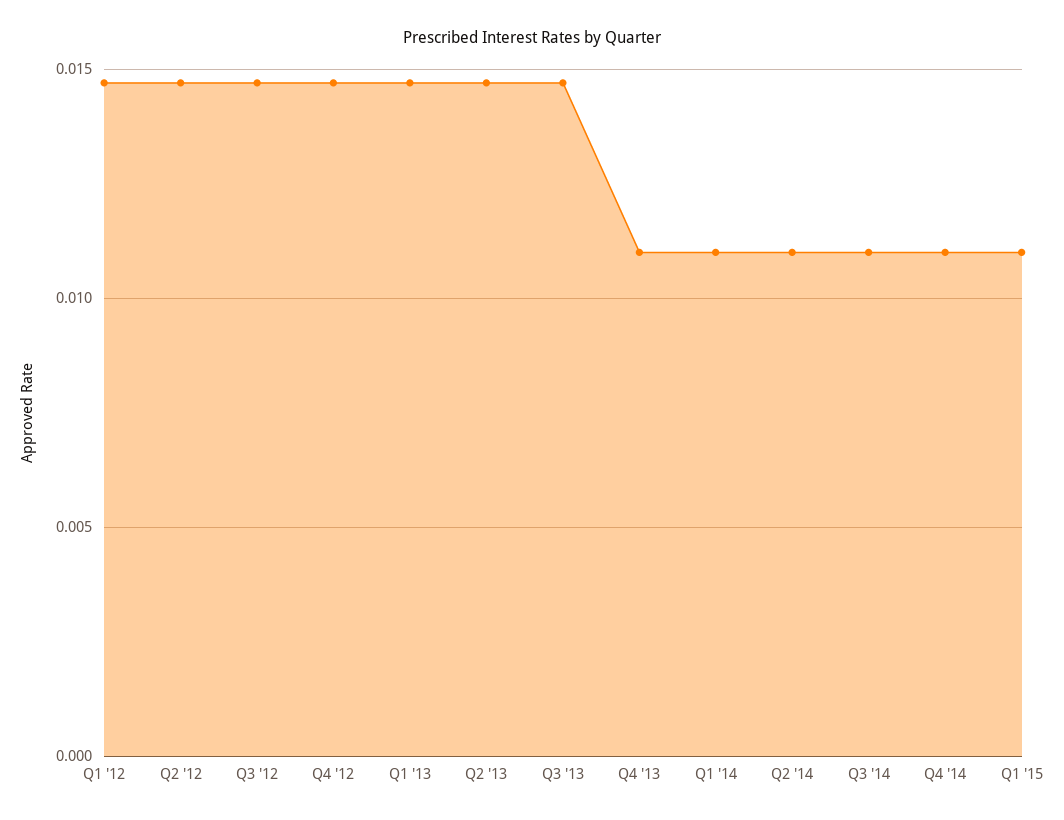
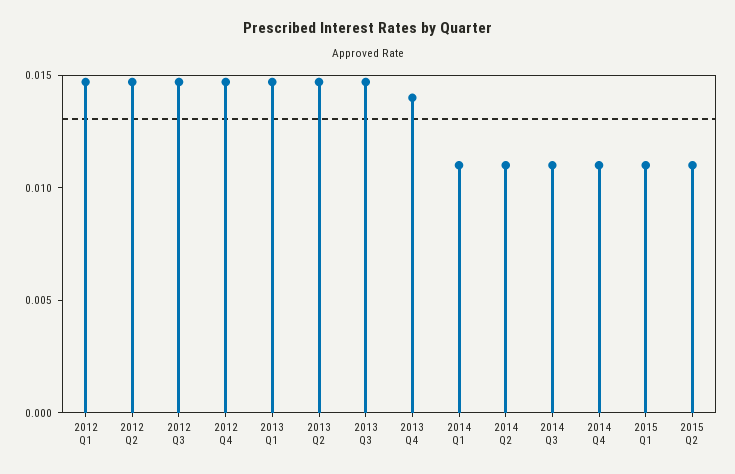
Q4 '13: 0.011 -> 0.014
2015 Q2: none -> 0.011

